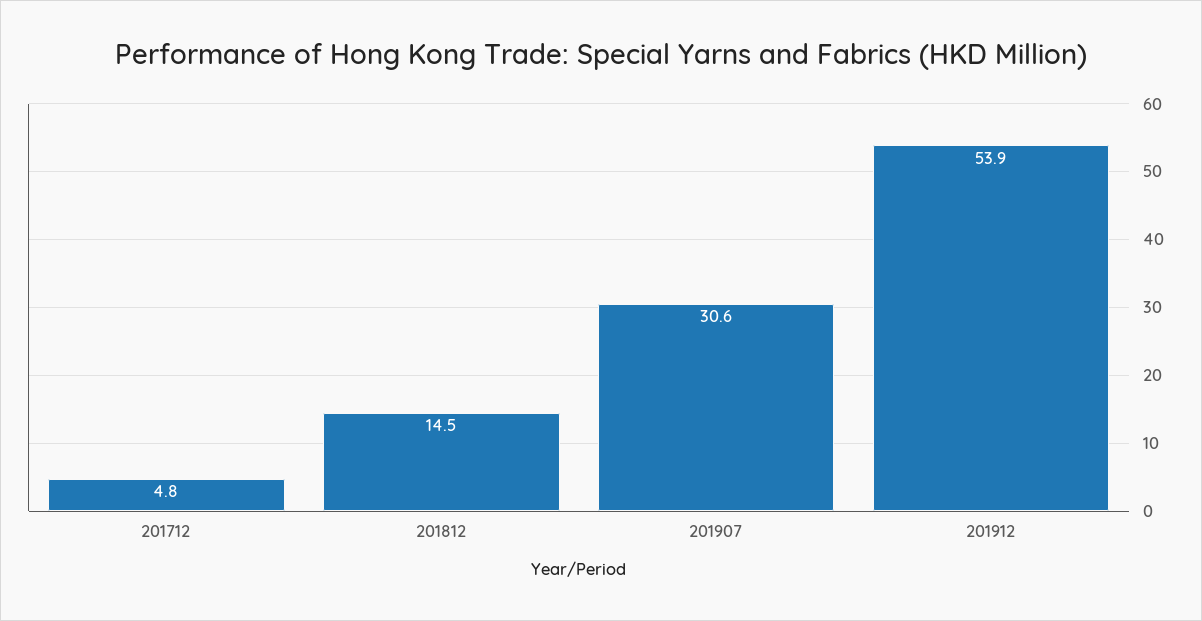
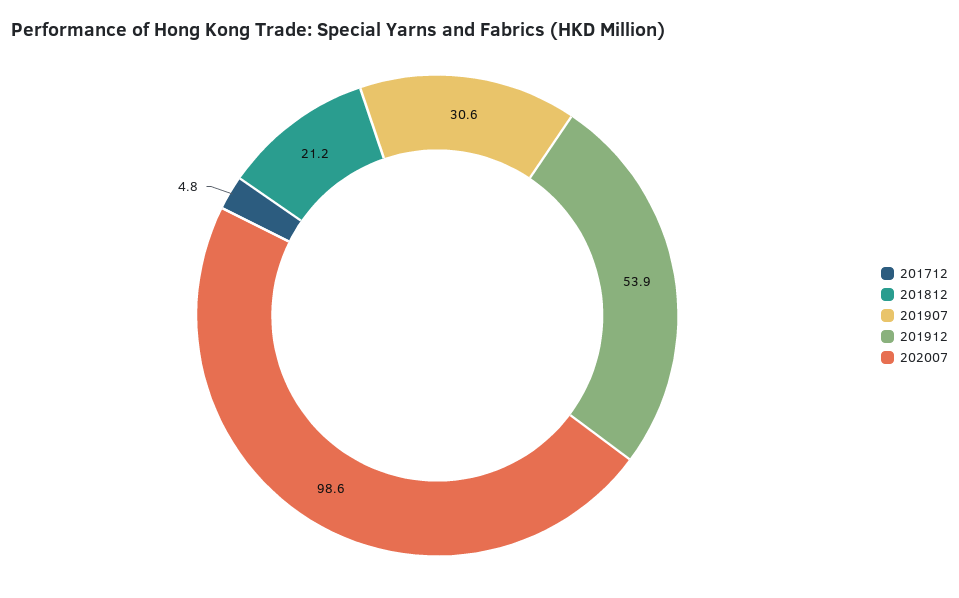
201812: 14.5 -> 21.2
202007: none -> 98.6

